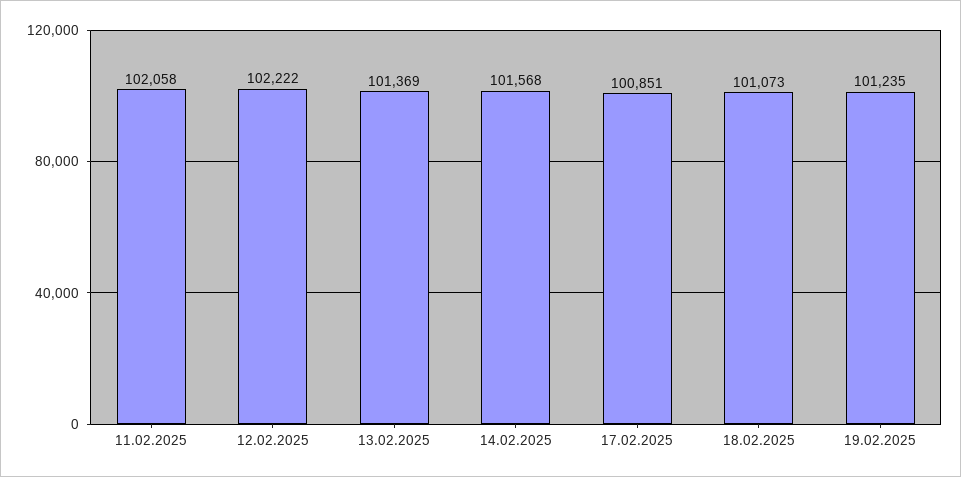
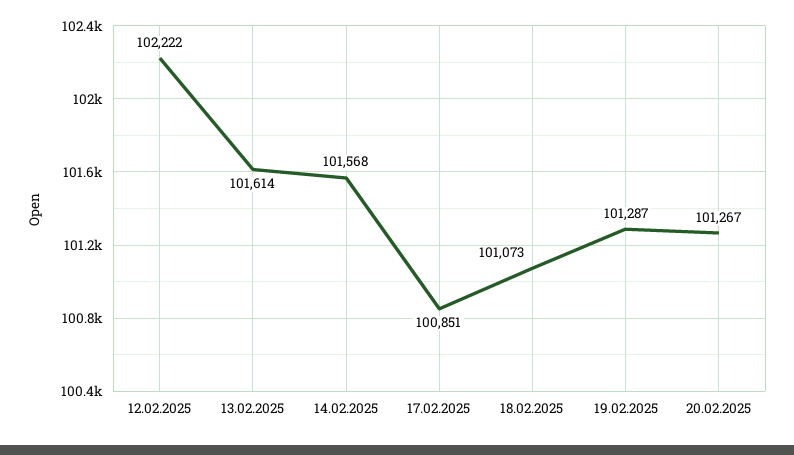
11.02.2025: 102058 -> none
13.02.2025: 101369 -> 101614
19.02.2025: 101235 -> 101287
20.02.2025: none -> 101267

